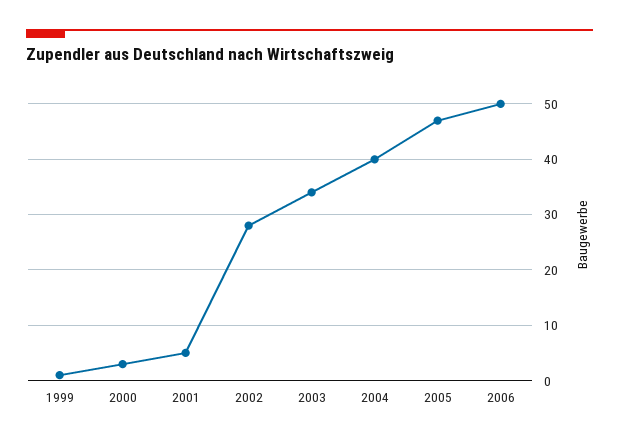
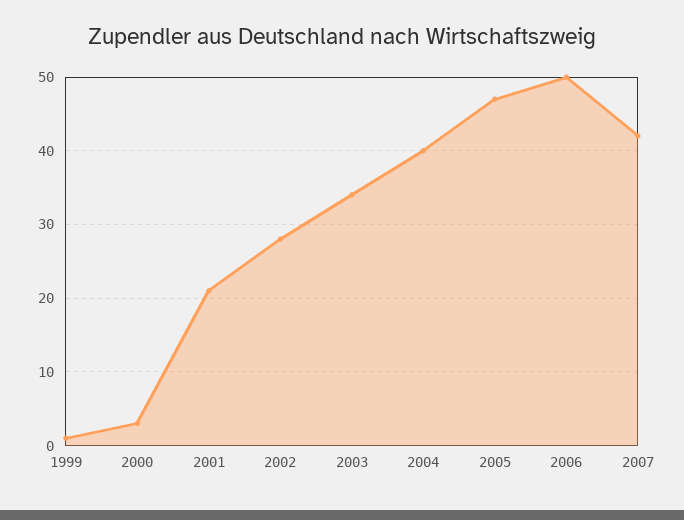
2001: 5 -> 21
2007: none -> 42

